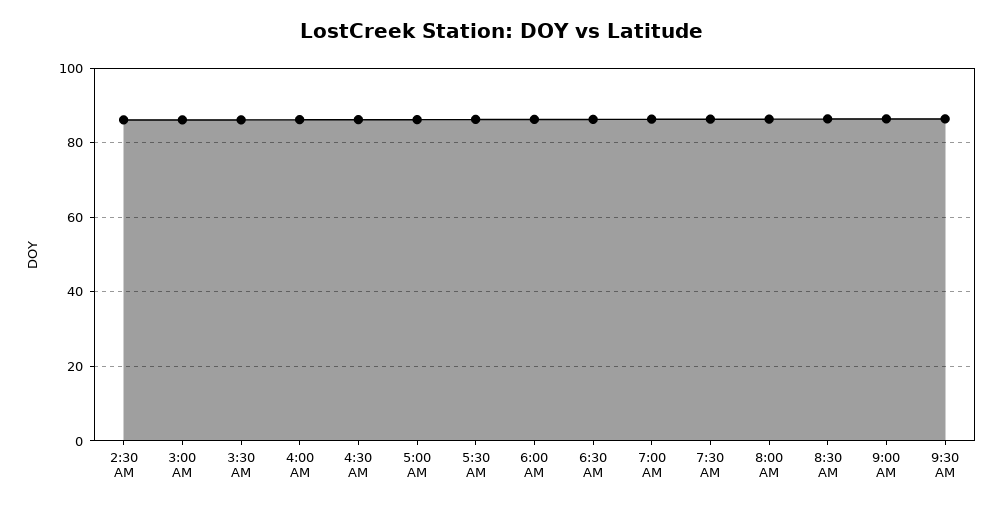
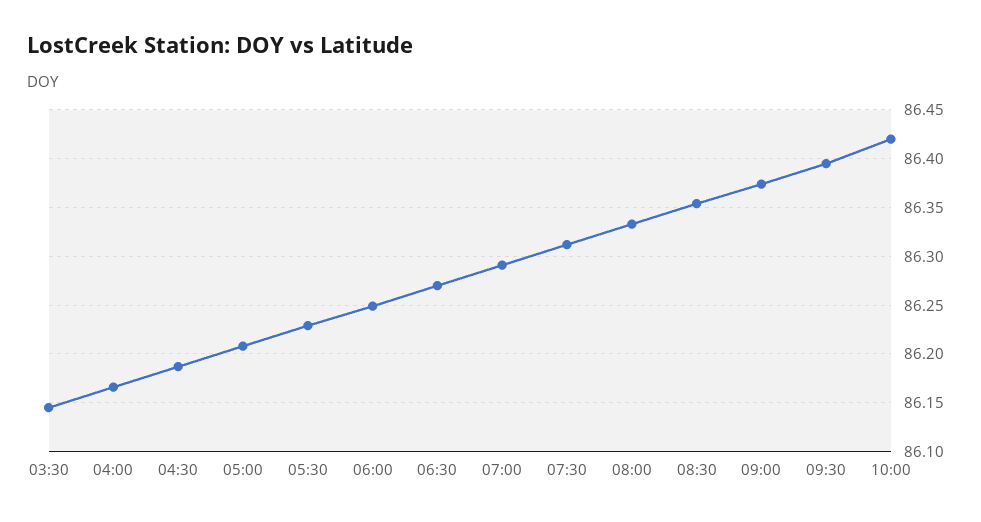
2:30 AM: 86 -> none
3:00 AM: 86 -> none
10:00: none -> 86.42

